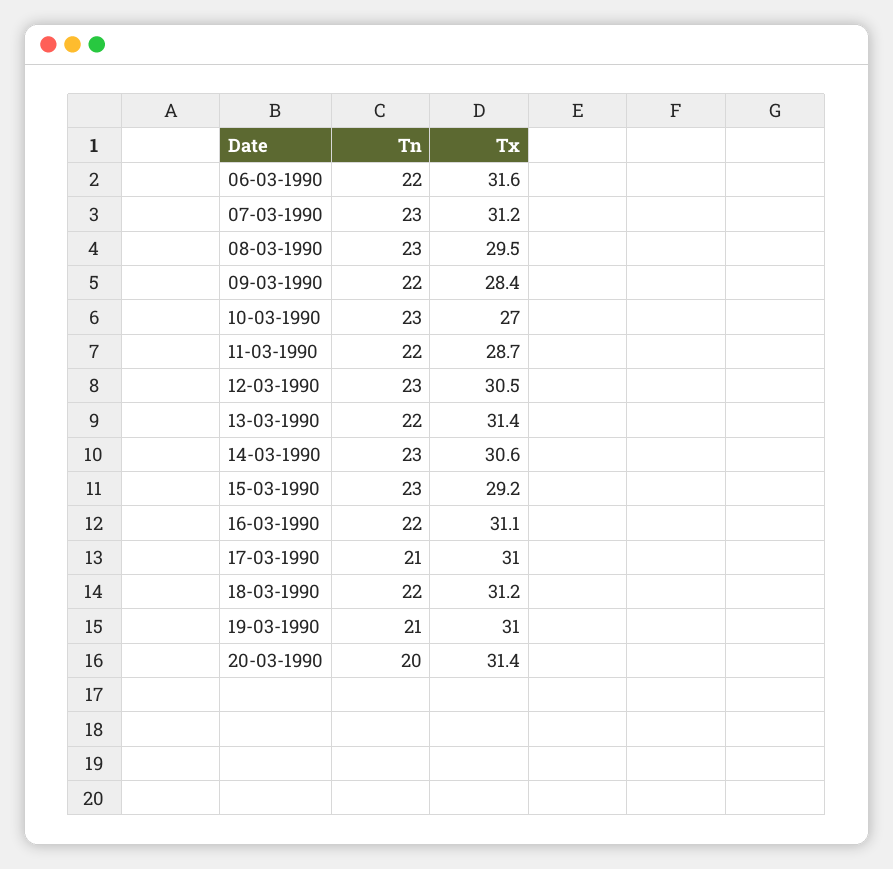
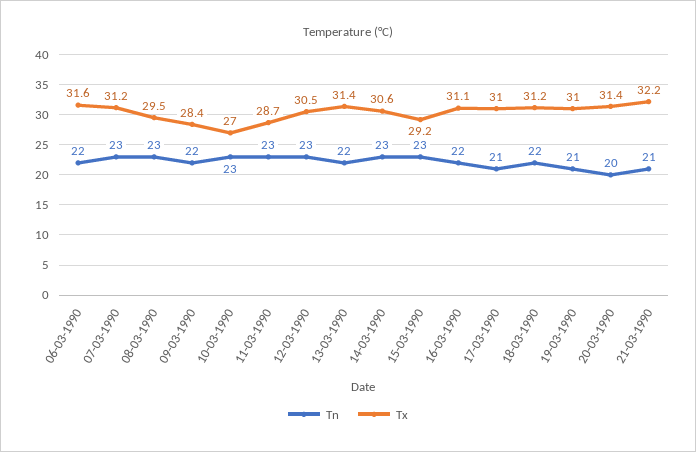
Tn, 11-03-1990: 22 -> 23
Tn, 21-03-1990: none -> 21
Tx, 21-03-1990: none -> 32.2

